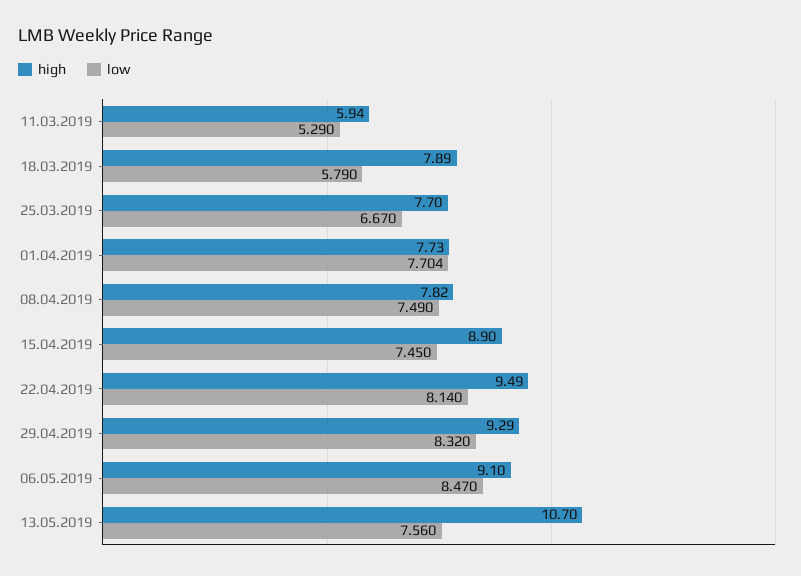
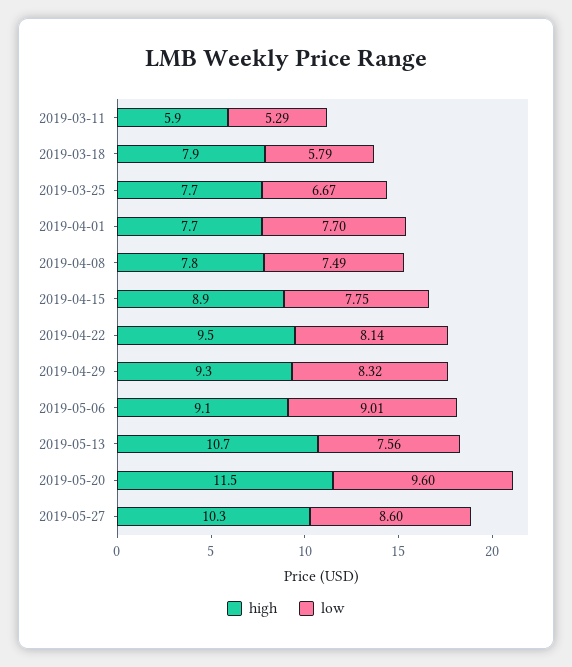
low, 15.04.2019: 7.45 -> 7.75
low, 06.05.2019: 8.47 -> 9.01
high, 2019-05-20: none -> 11.5
low, 2019-05-20: none -> 9.6
high, 2019-05-27: none -> 10.3
low, 2019-05-27: none -> 8.6

